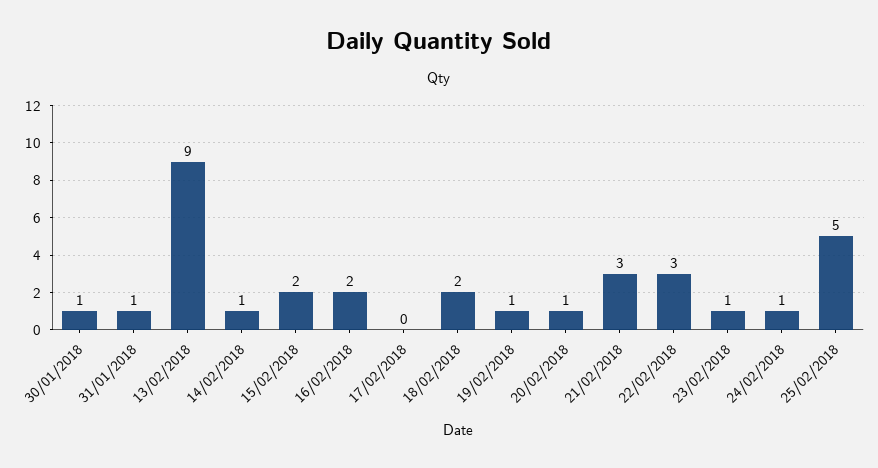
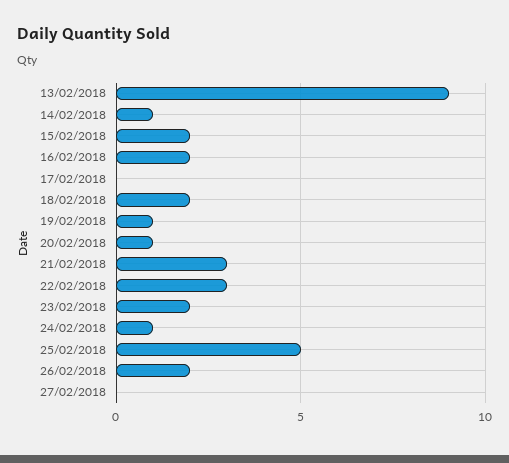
30/01/2018: 1 -> none
31/01/2018: 1 -> none
23/02/2018: 1 -> 2
26/02/2018: none -> 2
27/02/2018: none -> 0

